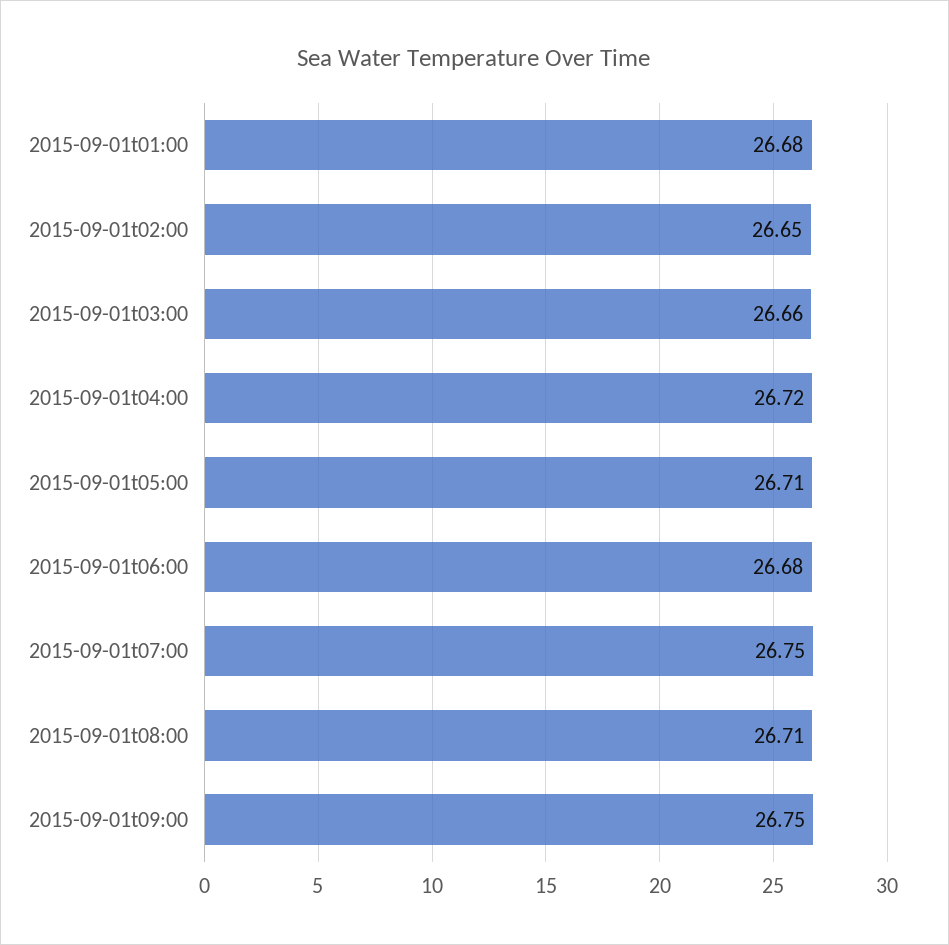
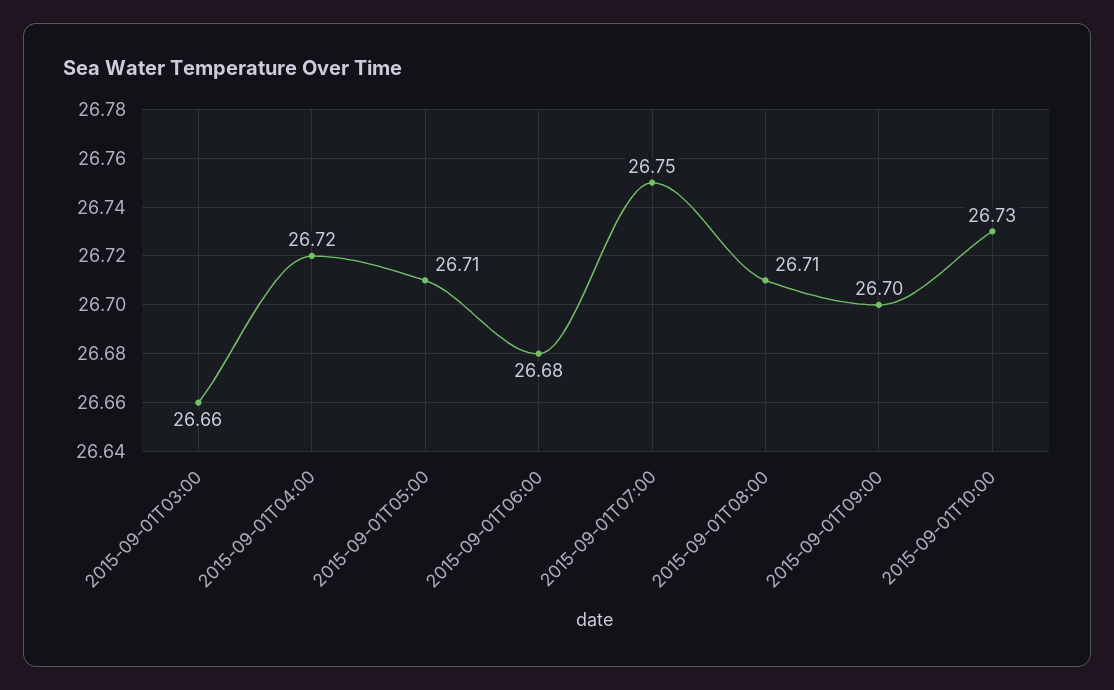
2015-09-01t01:00: 26.68 -> none
2015-09-01t02:00: 26.65 -> none
2015-09-01t09:00: 26.75 -> 26.7
2015-09-01T10:00: none -> 26.73

